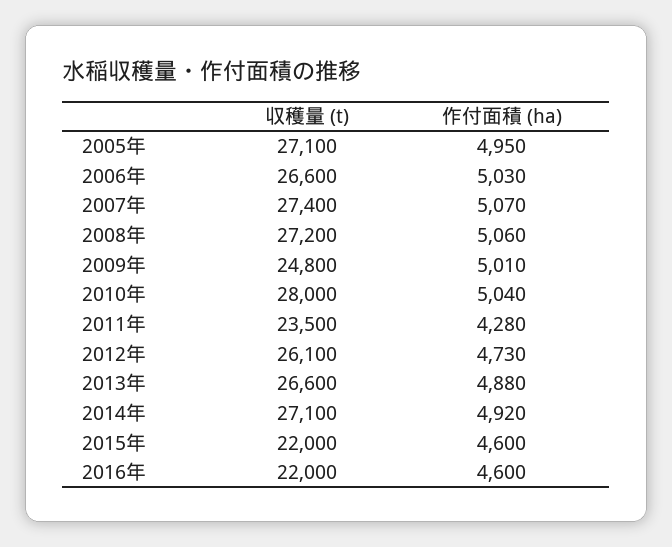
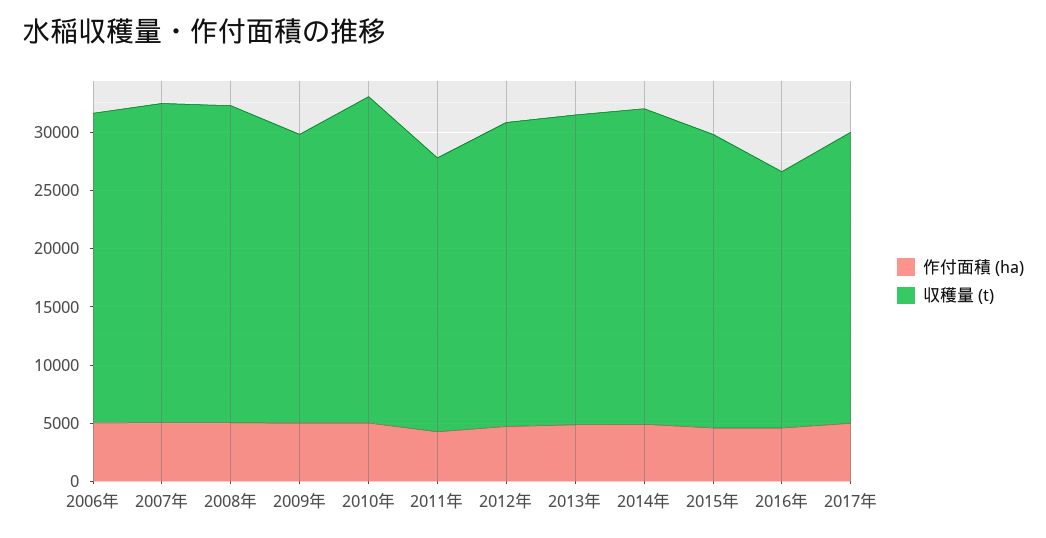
収穫量 (t), 2005年: 27100 -> none
作付面積 (ha), 2005年: 4950 -> none
収穫量 (t), 2015年: 22000 -> 25000
作付面積 (ha), 2017年: none -> 5000
収穫量 (t), 2017年: none -> 25000

